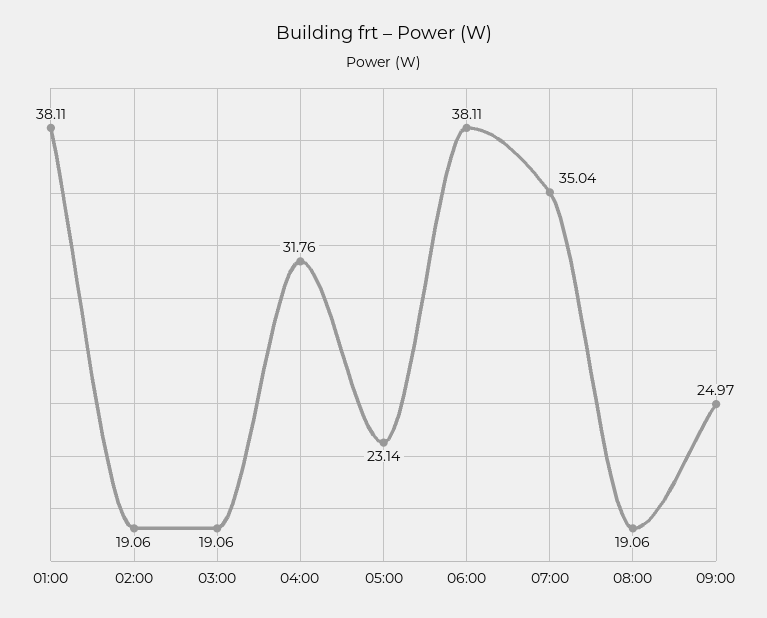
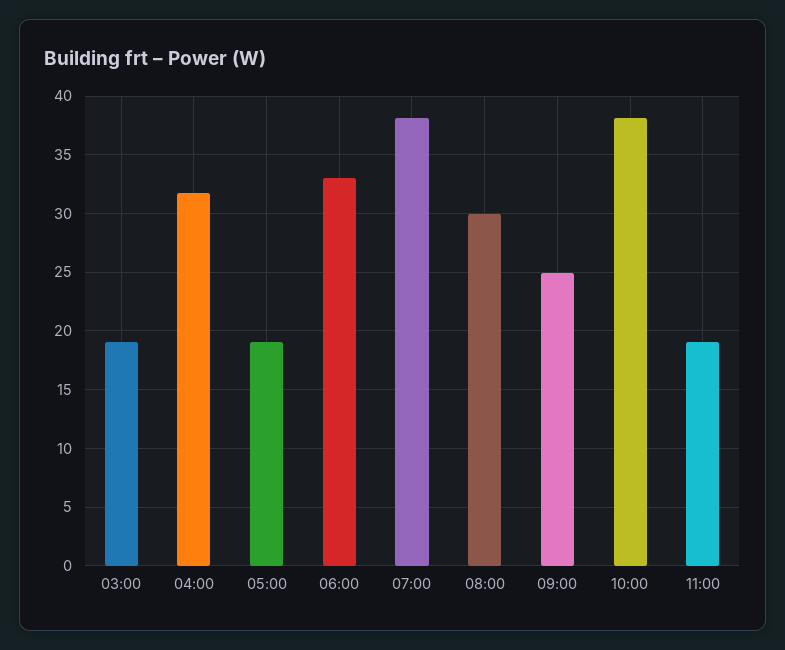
01:00: 38.11 -> none
02:00: 19.06 -> none
05:00: 23.14 -> 19
06:00: 38.11 -> 33
07:00: 35.04 -> 38
08:00: 19.06 -> 30
10:00: none -> 38
11:00: none -> 19

